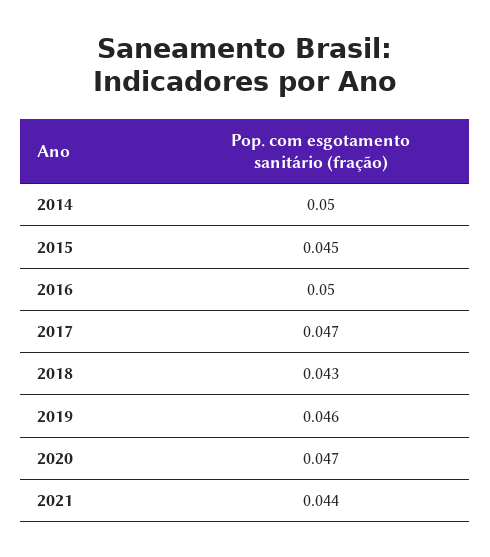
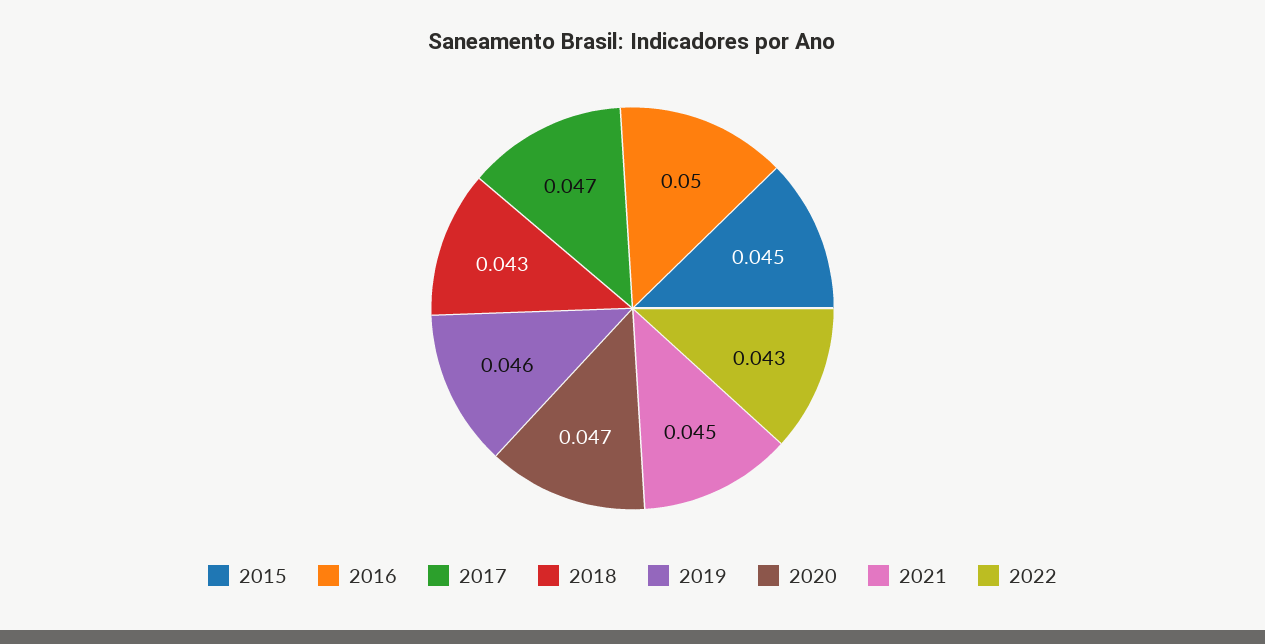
2014: 0.05 -> none
2021: 0.044 -> 0.045
2022: none -> 0.043

